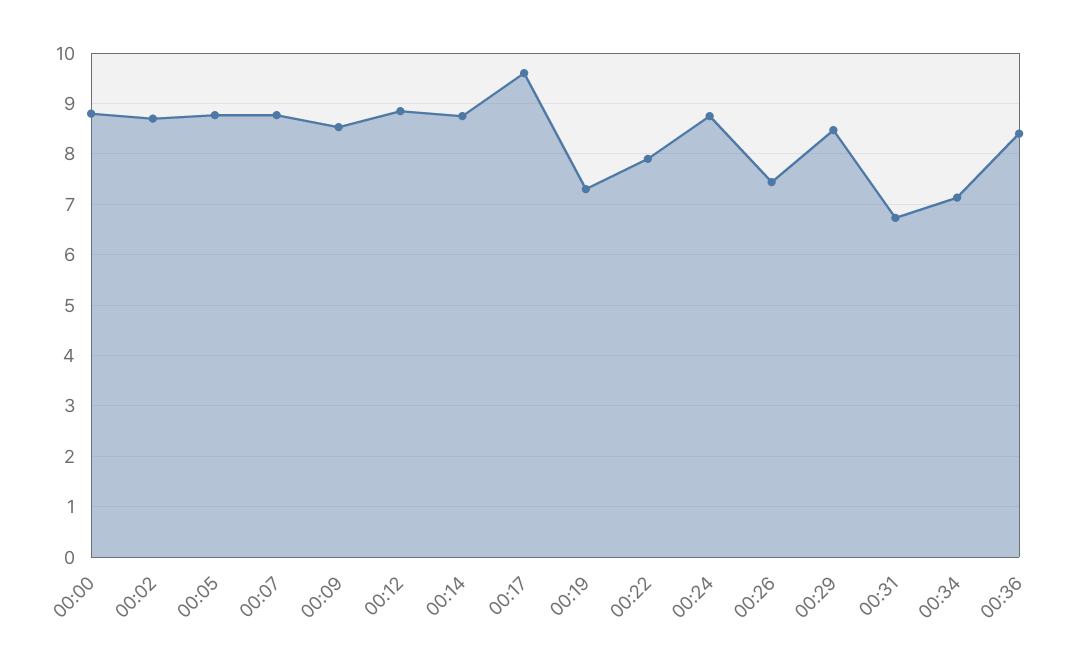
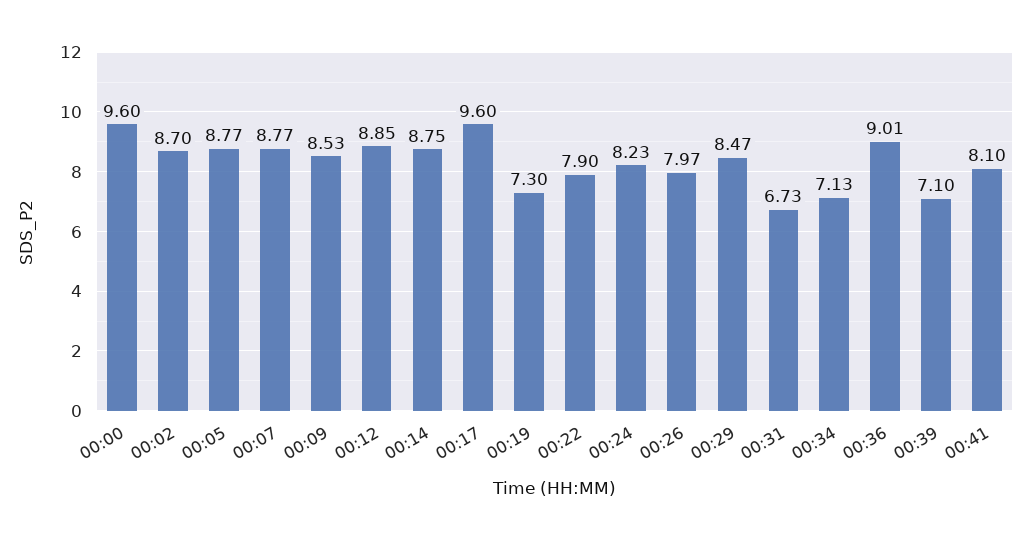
00:00: 8.8 -> 9.6
00:24: 8.8 -> 8.23
00:26: 7.4 -> 7.97
00:36: 8.4 -> 9.01
00:39: none -> 7.1
00:41: none -> 8.1

